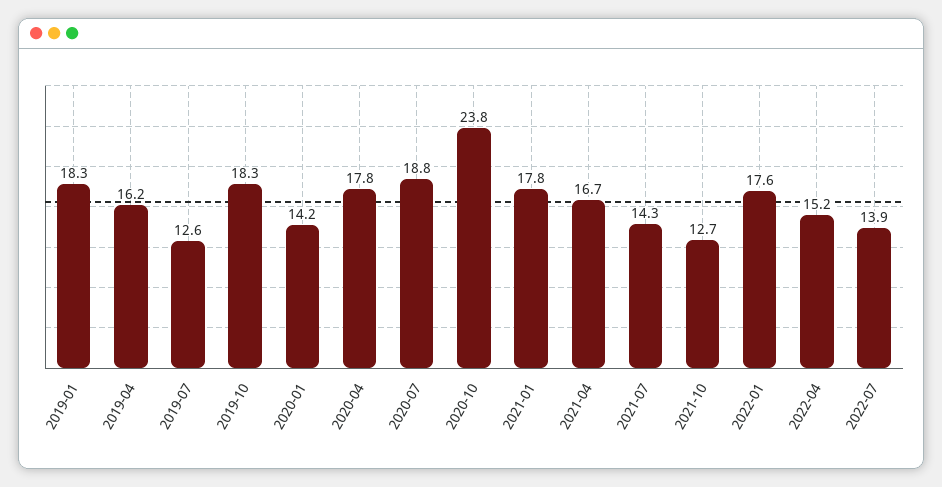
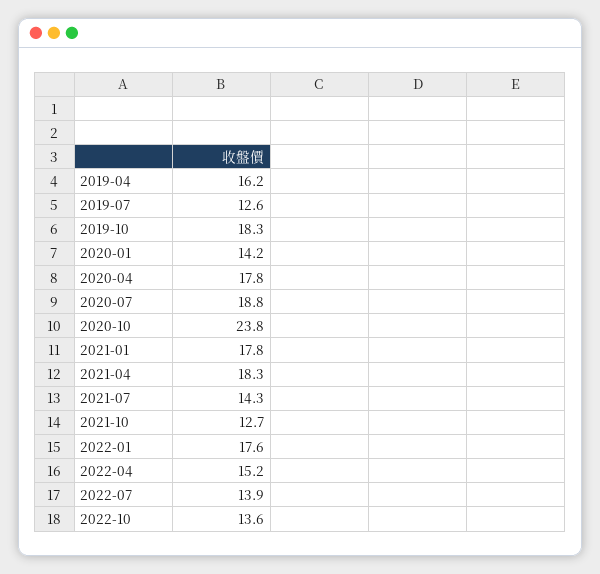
2019-01: 18.3 -> none
2021-04: 16.7 -> 18.3
2022-10: none -> 13.6

